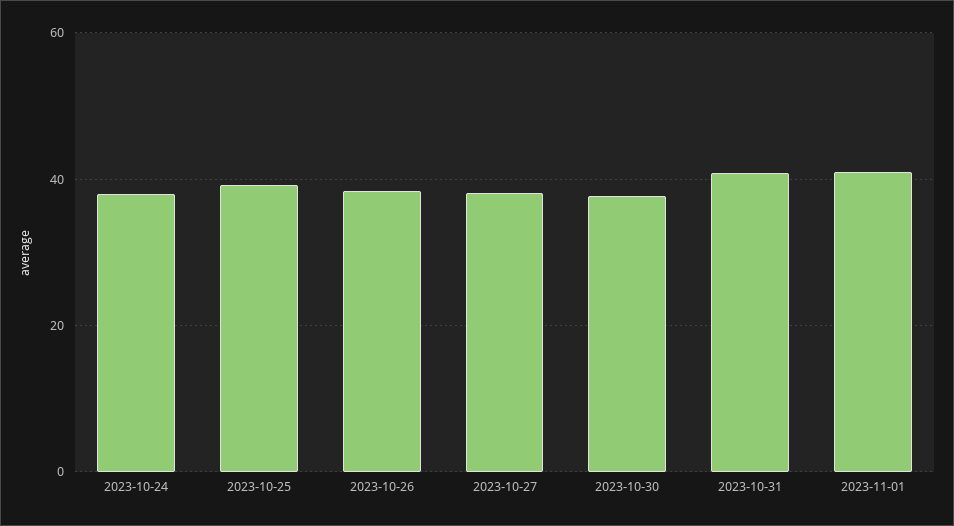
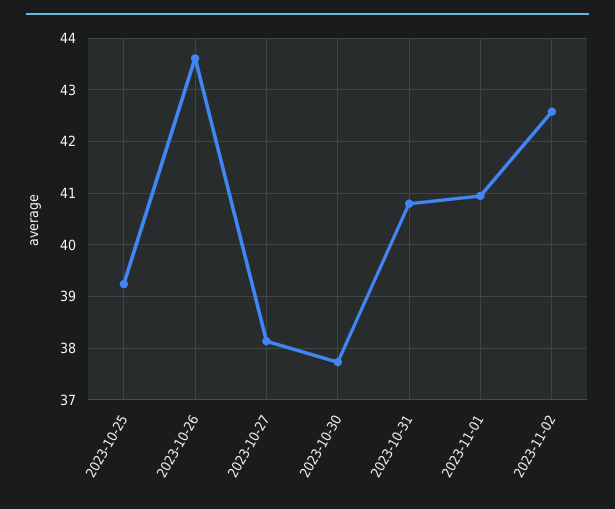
2023-10-24: 38 -> none
2023-10-26: 38 -> 43.6
2023-11-02: none -> 42.6

